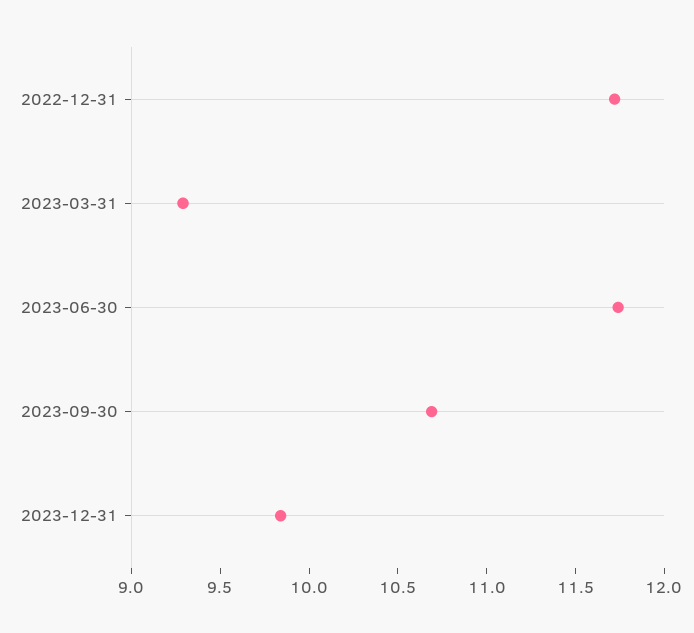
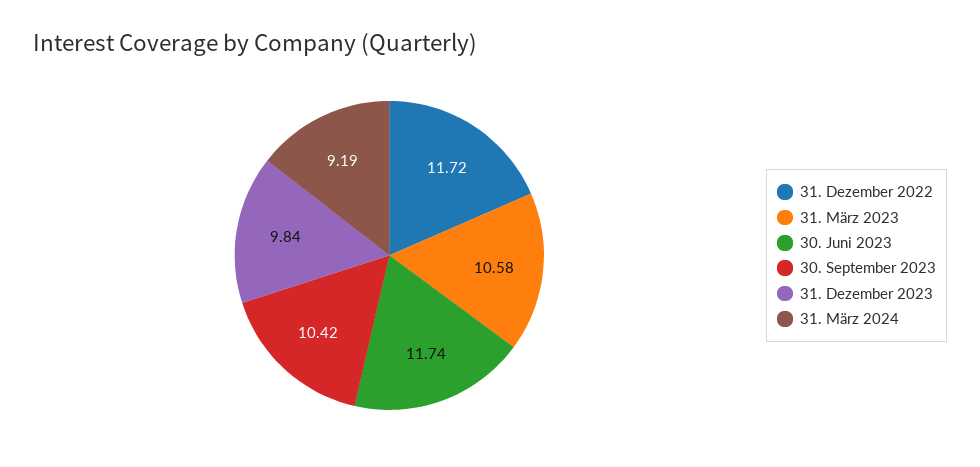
2023-03-31: 9.3 -> 10.58
2023-09-30: 10.7 -> 10.42
31. März 2024: none -> 9.19

